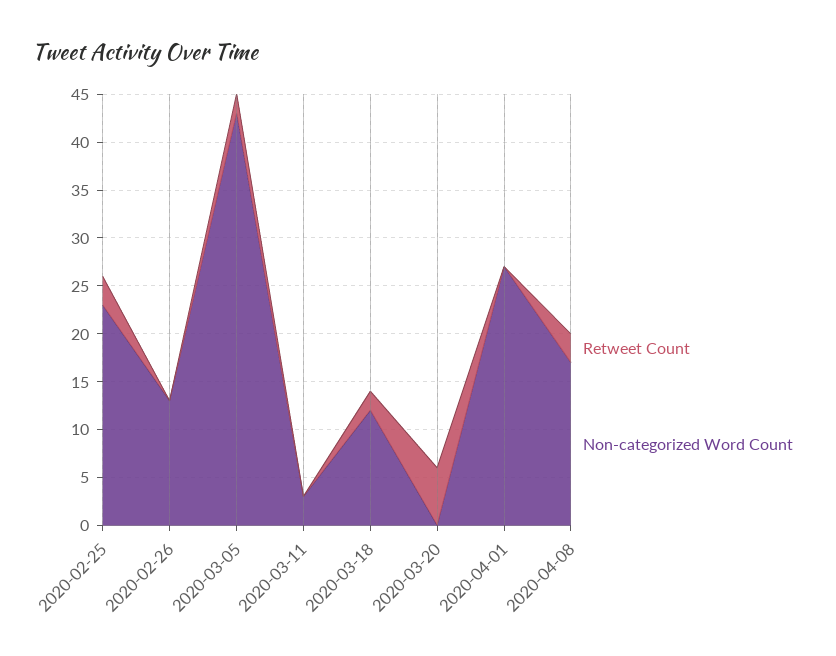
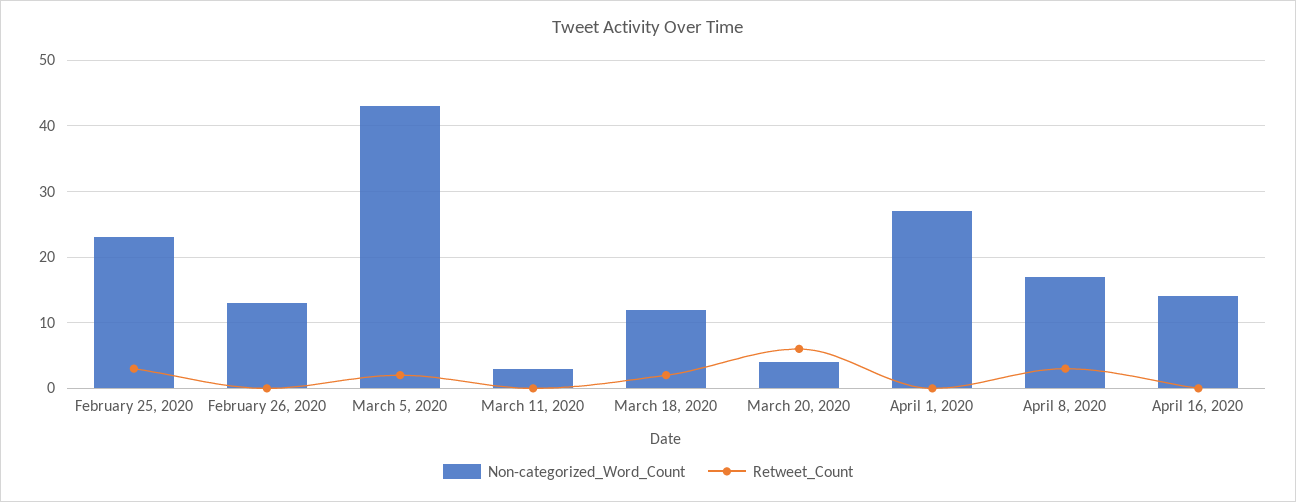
Non-categorized Word Count, 2020-03-20: 0 -> 4
Non-categorized Word Count, April 16, 2020: none -> 14
Retweet Count, April 16, 2020: none -> 0

